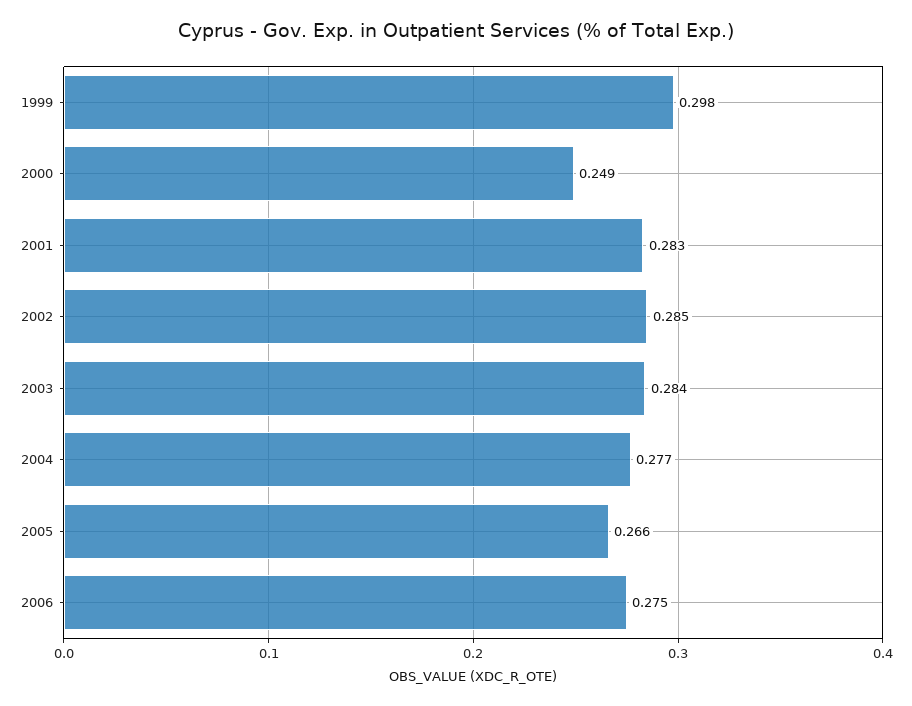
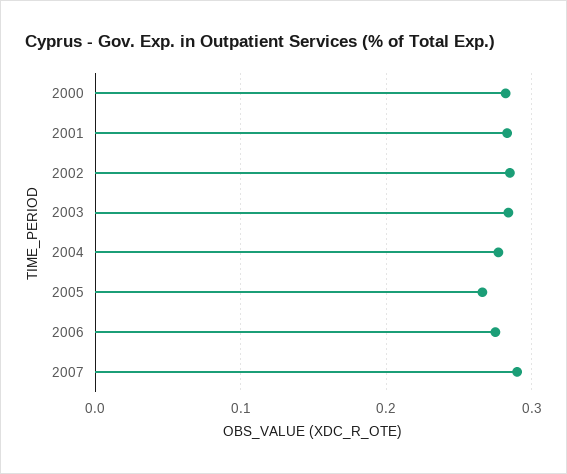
1999: 0.298 -> none
2000: 0.249 -> 0.28
2007: none -> 0.29

